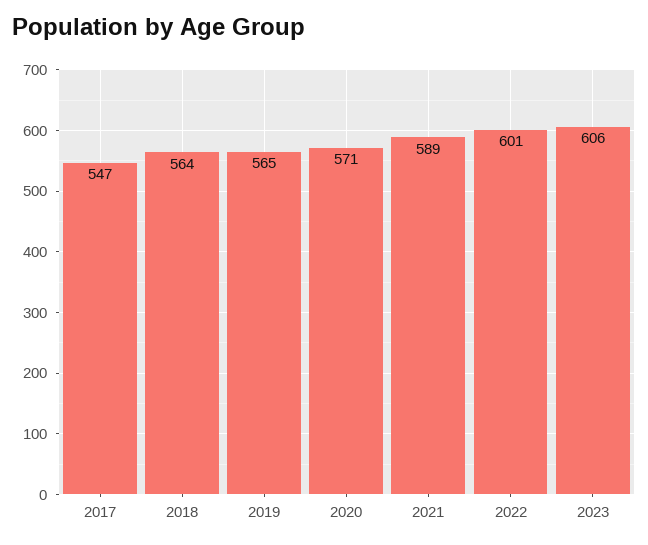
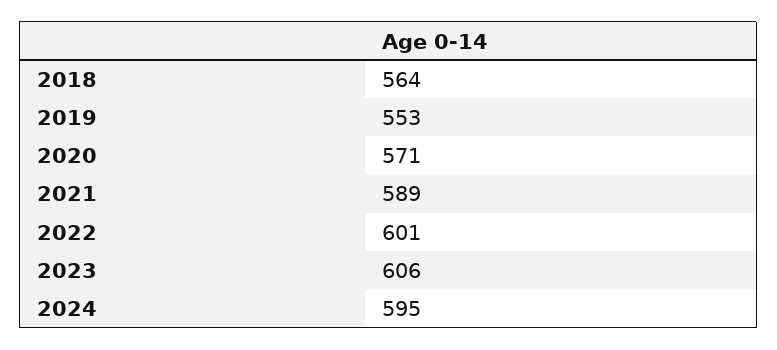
2017: 547 -> none
2019: 565 -> 553
2024: none -> 595

